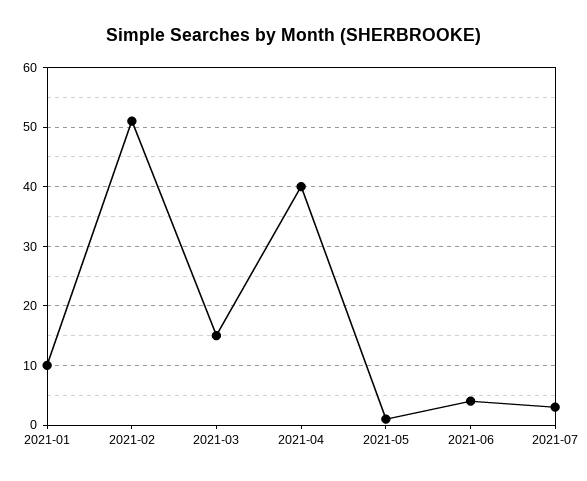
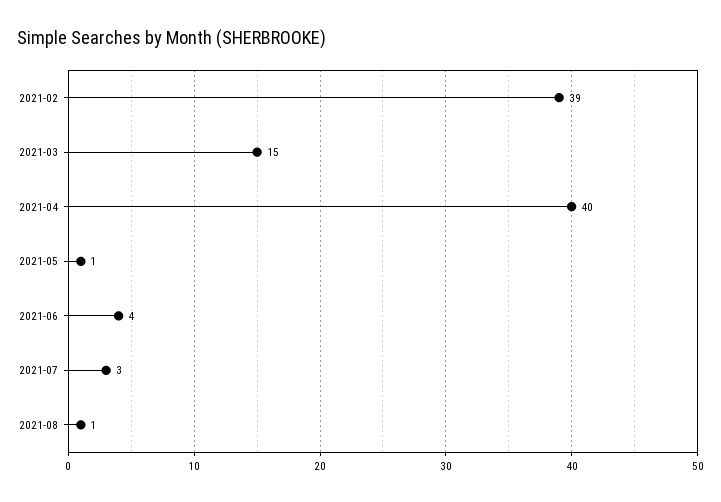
2021-01: 10 -> none
2021-02: 50 -> 39
2021-08: none -> 1

